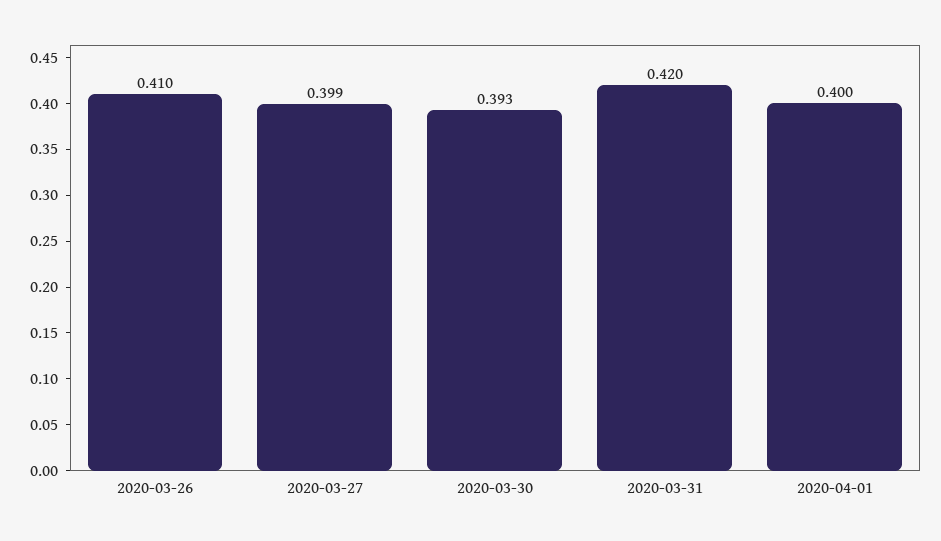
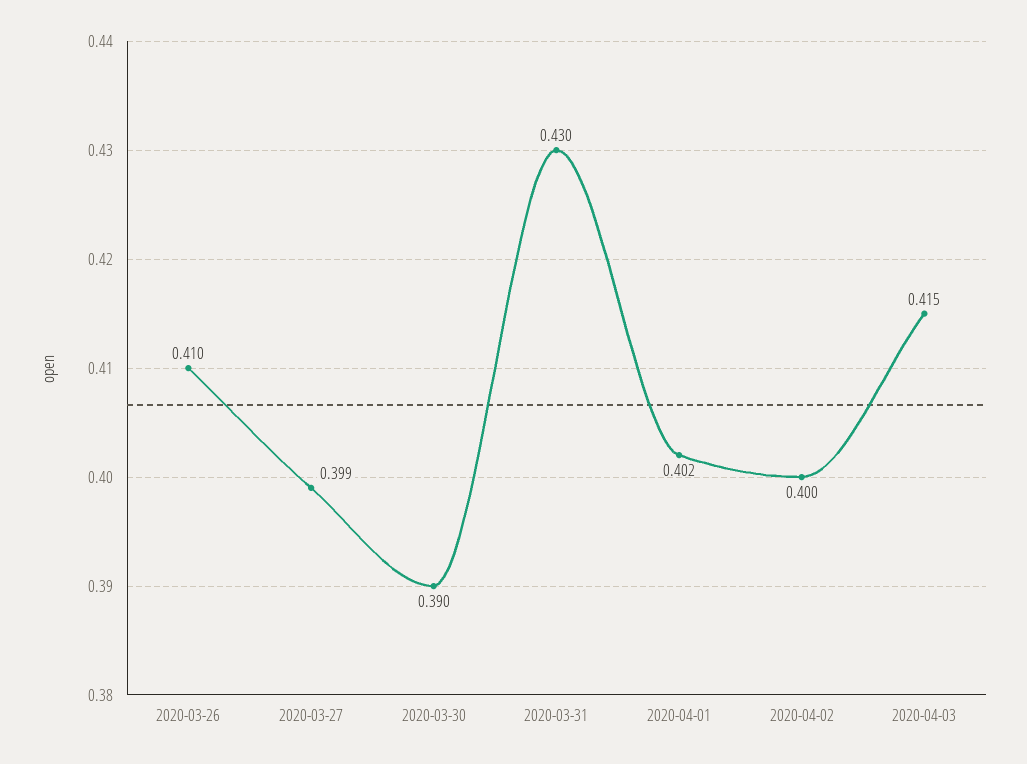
2020-03-30: 0.393 -> 0.39
2020-03-31: 0.42 -> 0.43
2020-04-01: 0.4 -> 0.402
2020-04-02: none -> 0.4
2020-04-03: none -> 0.415

